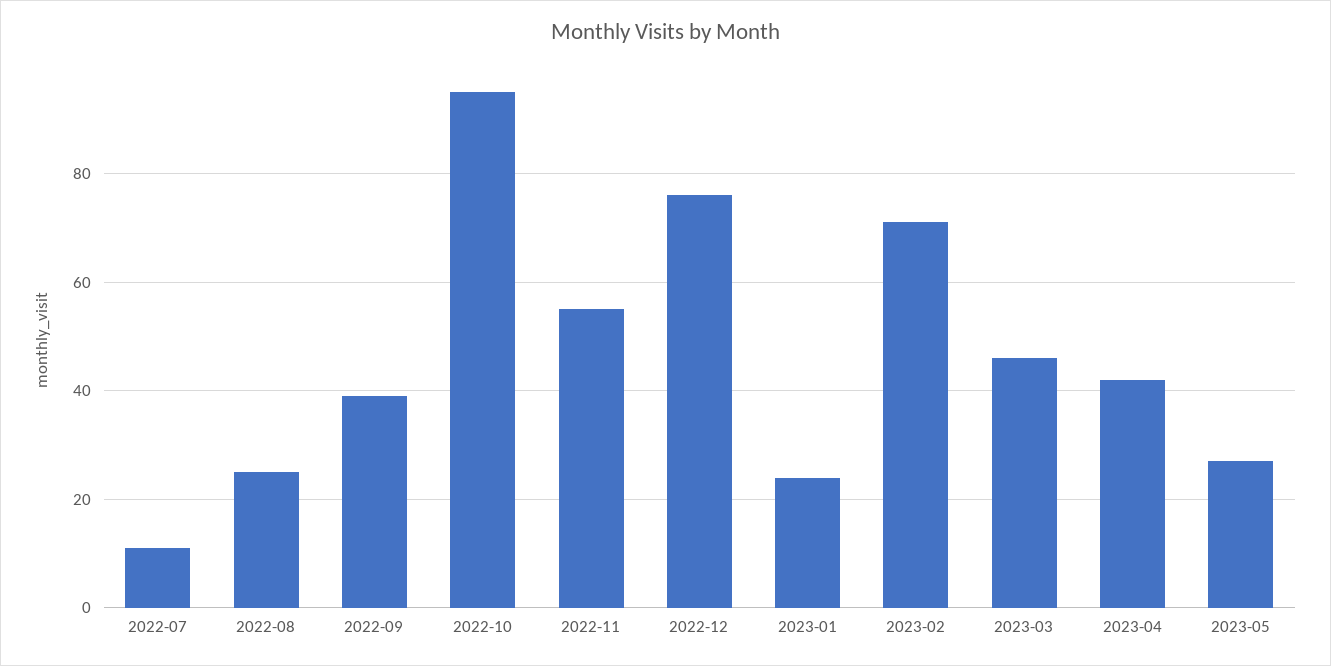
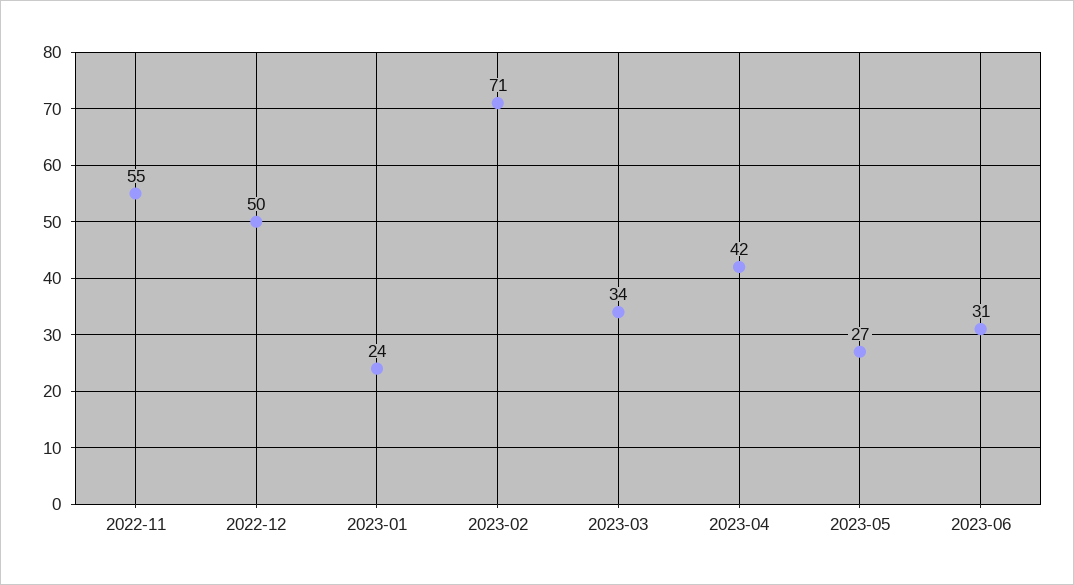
2022-07: 10 -> none
2022-08: 25 -> none
2022-09: 40 -> none
2022-10: 95 -> none
2022-12: 75 -> 50
2023-03: 45 -> 34
2023-06: none -> 31

